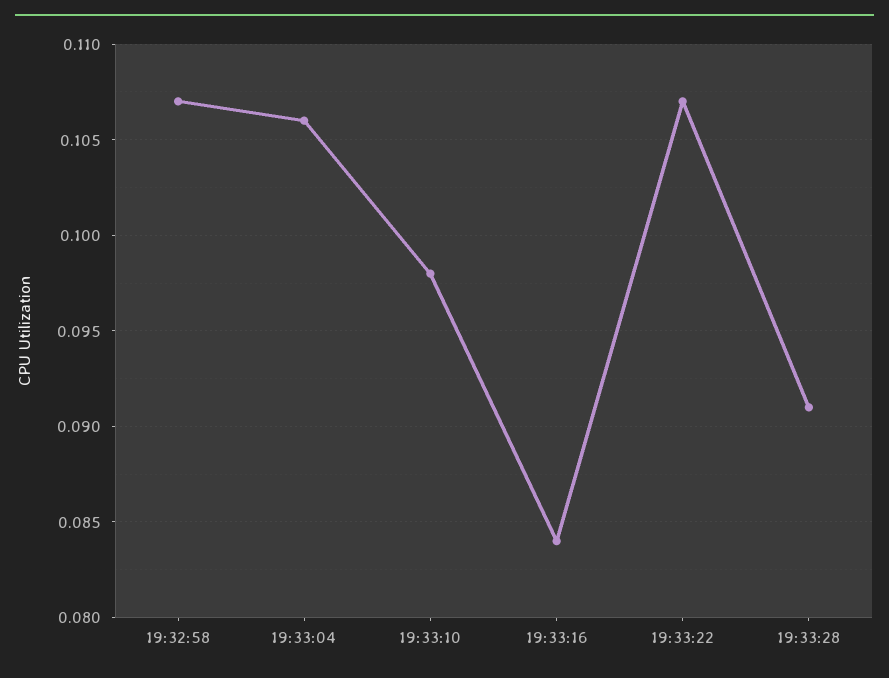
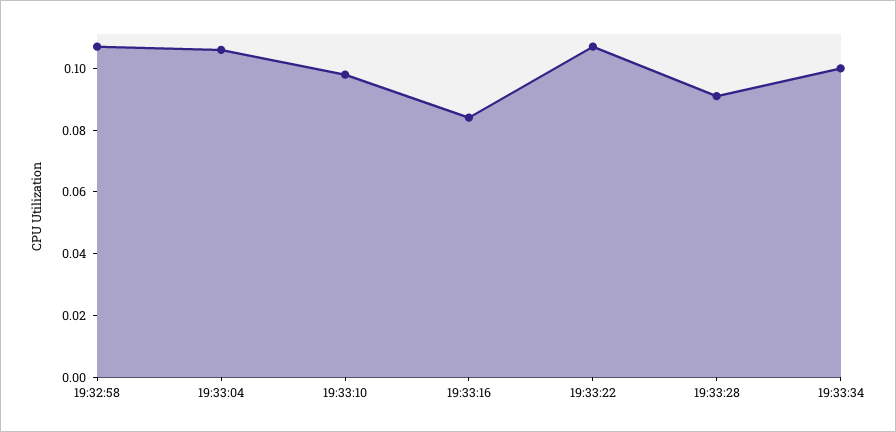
19:33:34: none -> 0.1

